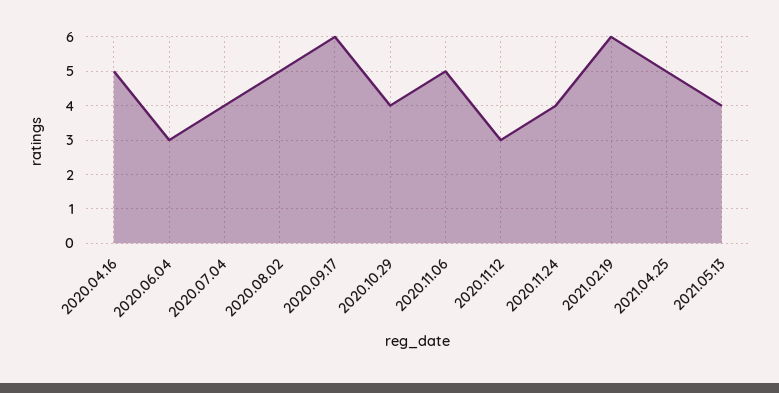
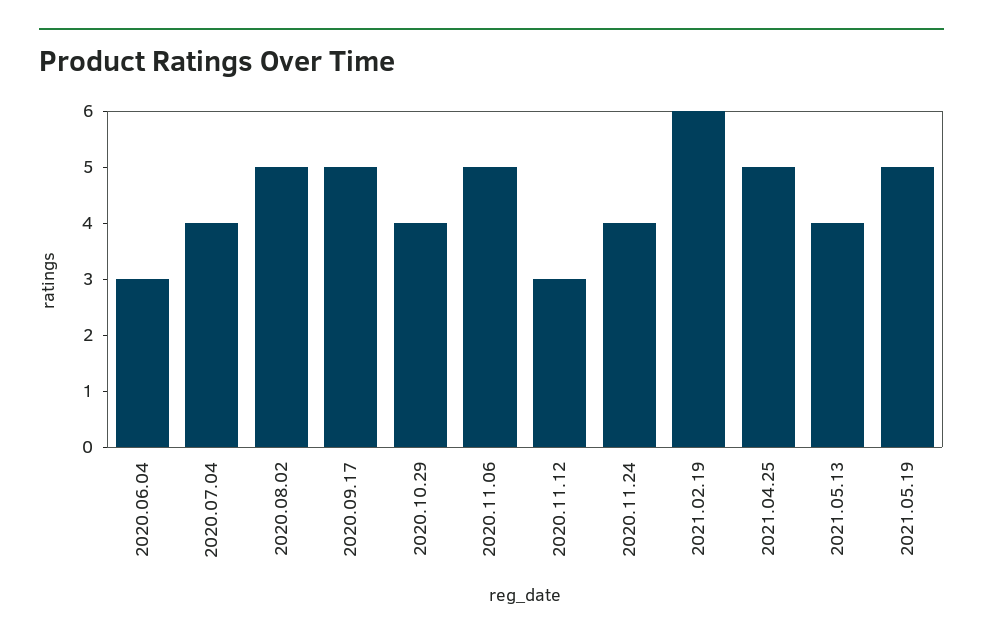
2020.04.16: 5 -> none
2020.09.17: 6 -> 5
2021.05.19: none -> 5

